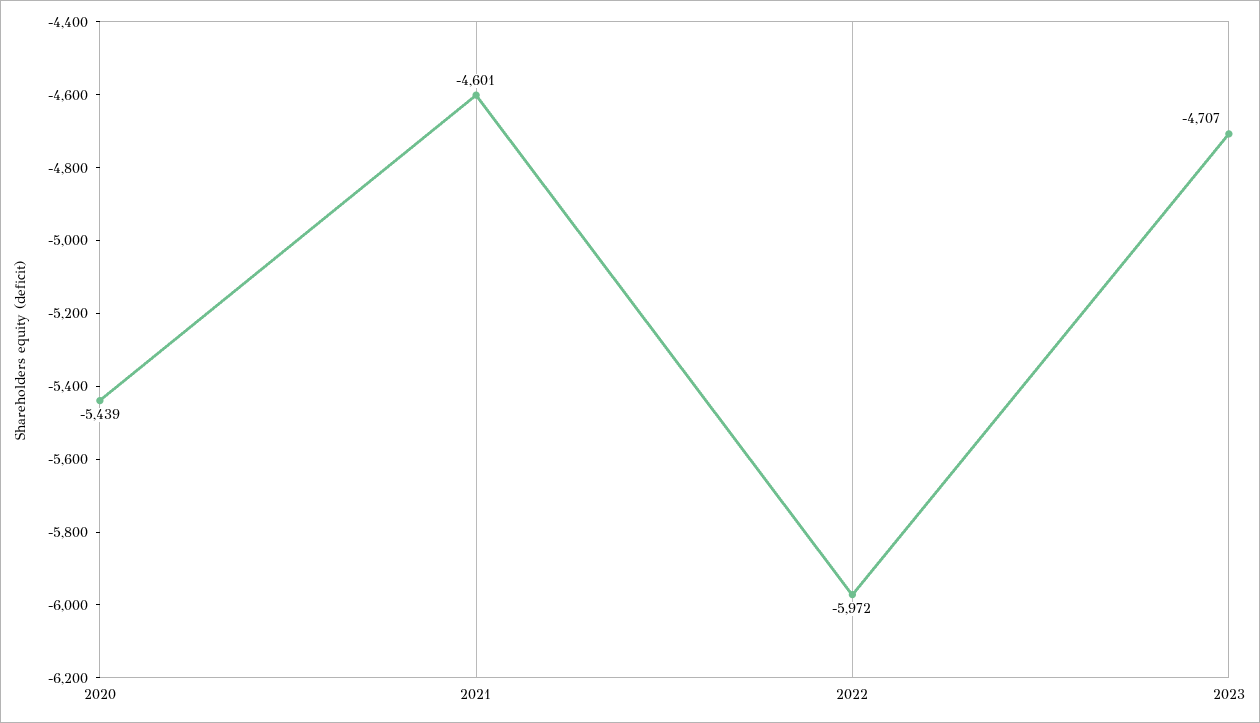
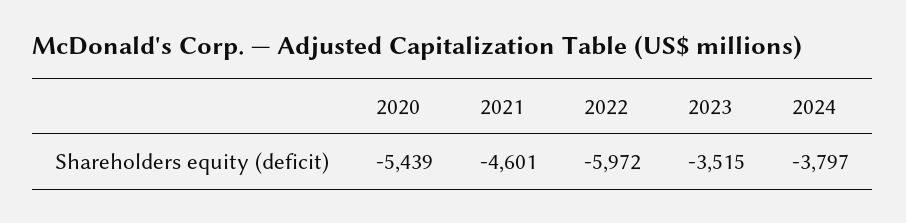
2023: -4707 -> -3515
2024: none -> -3797

